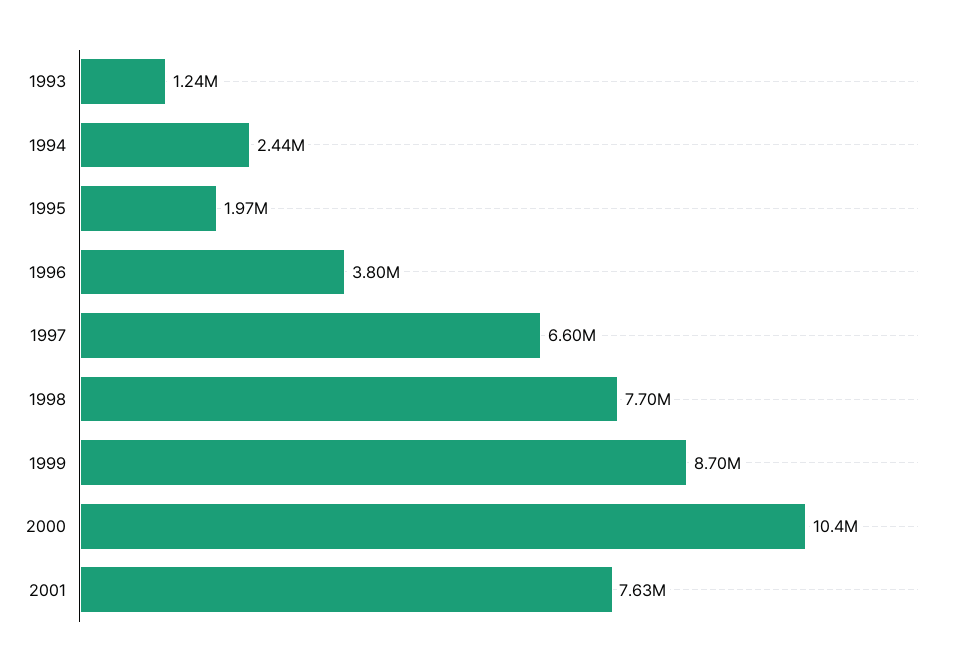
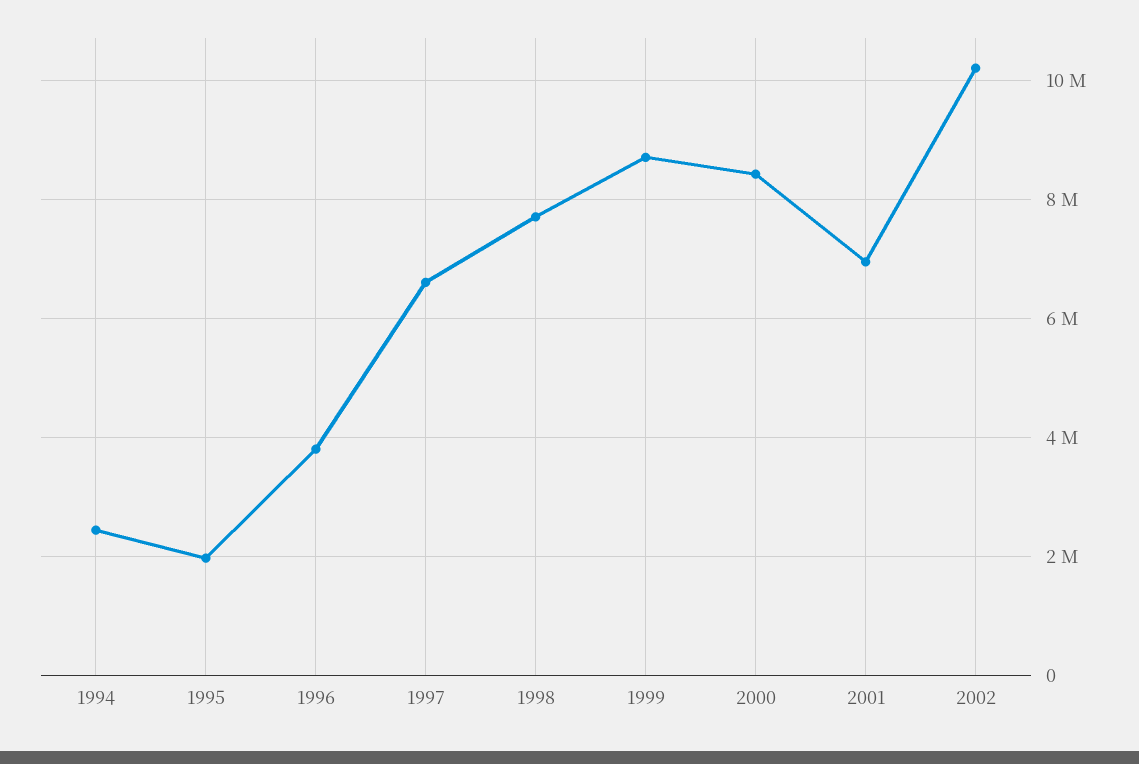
1993: 1240000 -> none
2000: 10400000 -> 8400000
2001: 7630000 -> 7000000
2002: none -> 10200000

